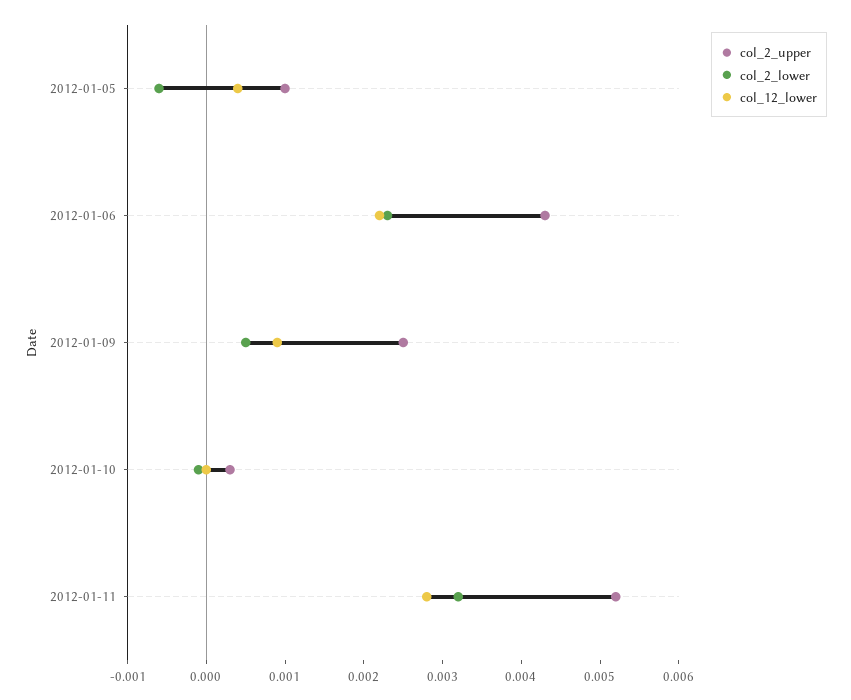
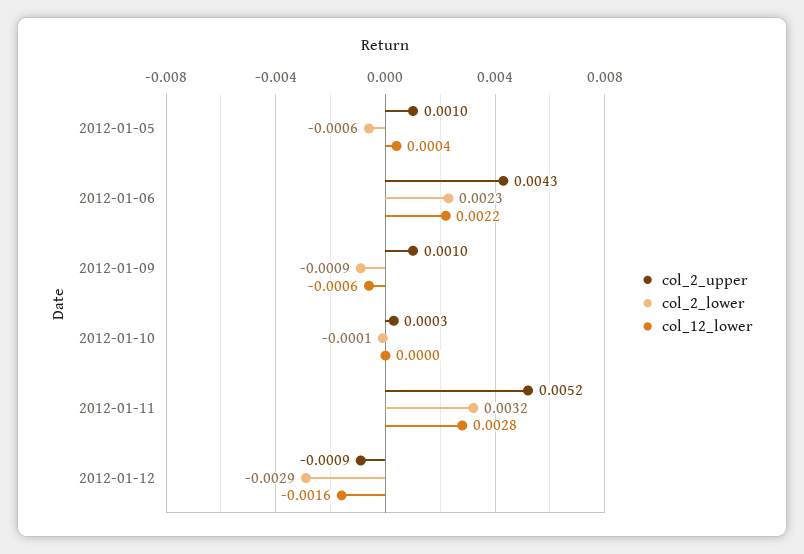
col_2_upper, 2012-01-09: 0.0025 -> 0.001
col_2_lower, 2012-01-09: 0.0005 -> -0.0009
col_12_lower, 2012-01-09: 0.001 -> -0.0006
col_2_upper, 2012-01-12: none -> -0.0009
col_2_lower, 2012-01-12: none -> -0.0029
col_12_lower, 2012-01-12: none -> -0.0016

